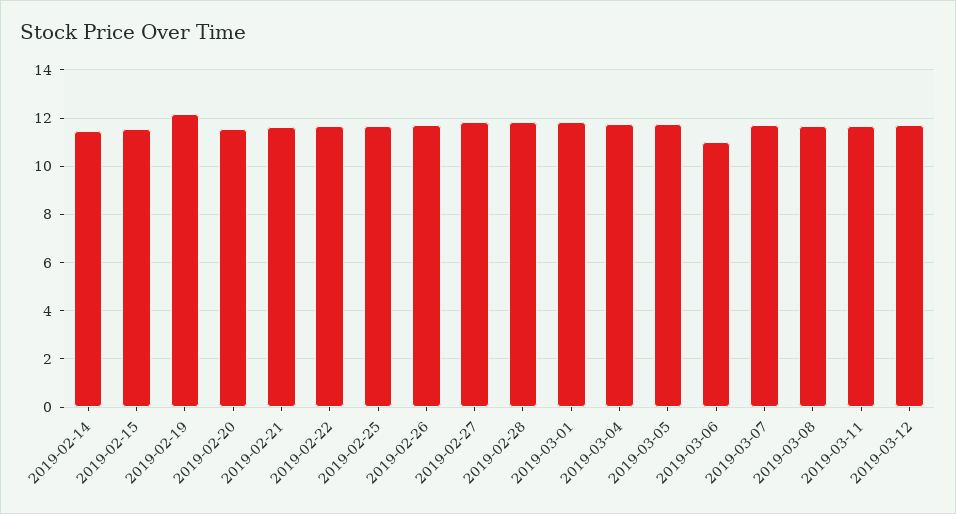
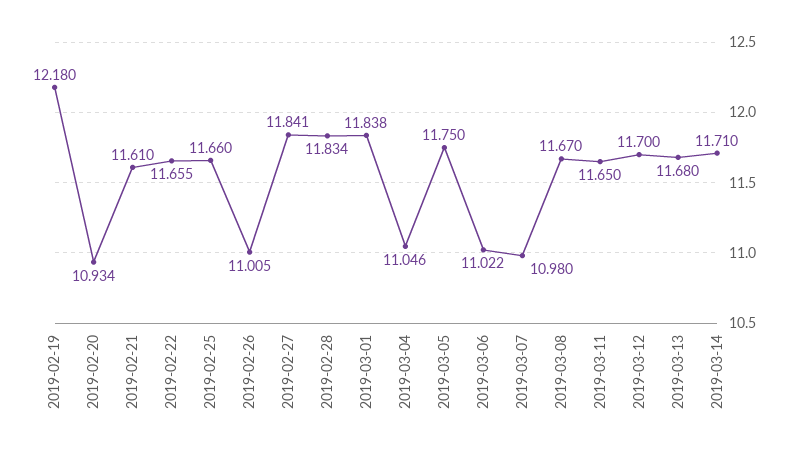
2019-02-14: 11.5 -> none
2019-02-15: 11.5 -> none
2019-02-20: 11.5 -> 10.934
2019-02-26: 11.75 -> 11.005
2019-03-04: 11.75 -> 11.046
2019-03-07: 11.75 -> 10.98
2019-03-13: none -> 11.68
2019-03-14: none -> 11.71

